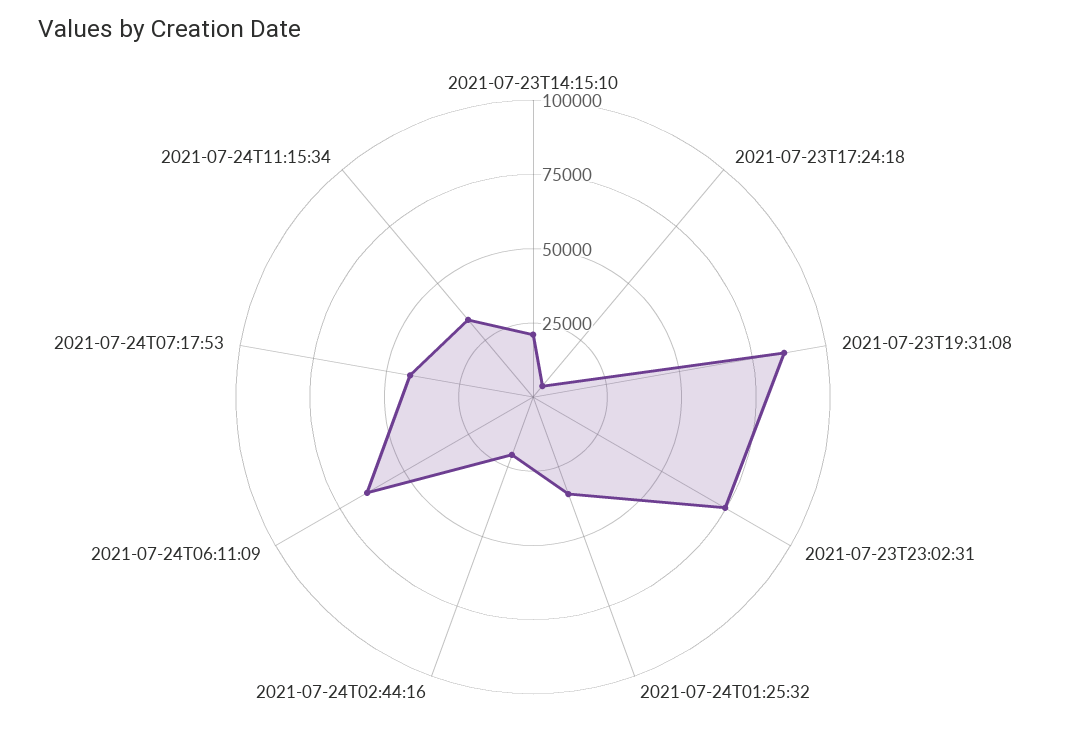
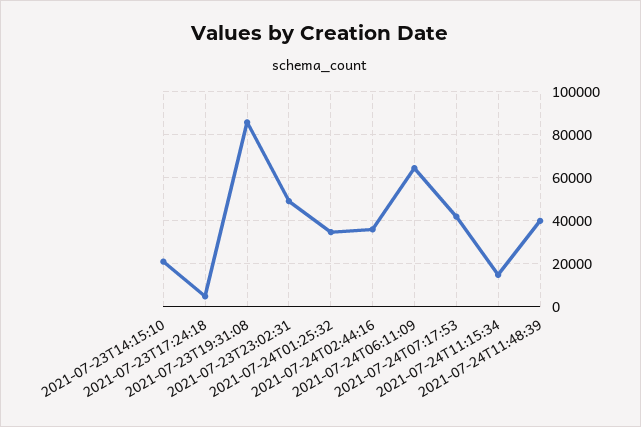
2021-07-23T23:02:31: 75000 -> 50000
2021-07-24T02:44:16: 20000 -> 35000
2021-07-24T11:15:34: 35000 -> 15000
2021-07-24T11:48:39: none -> 40000

